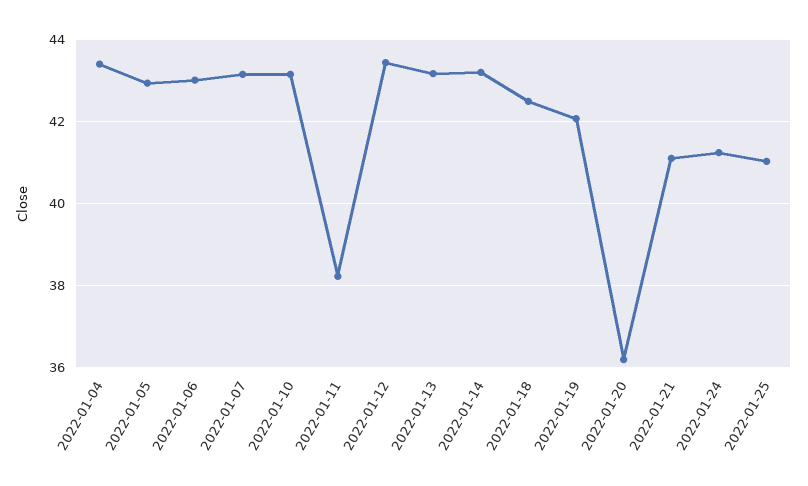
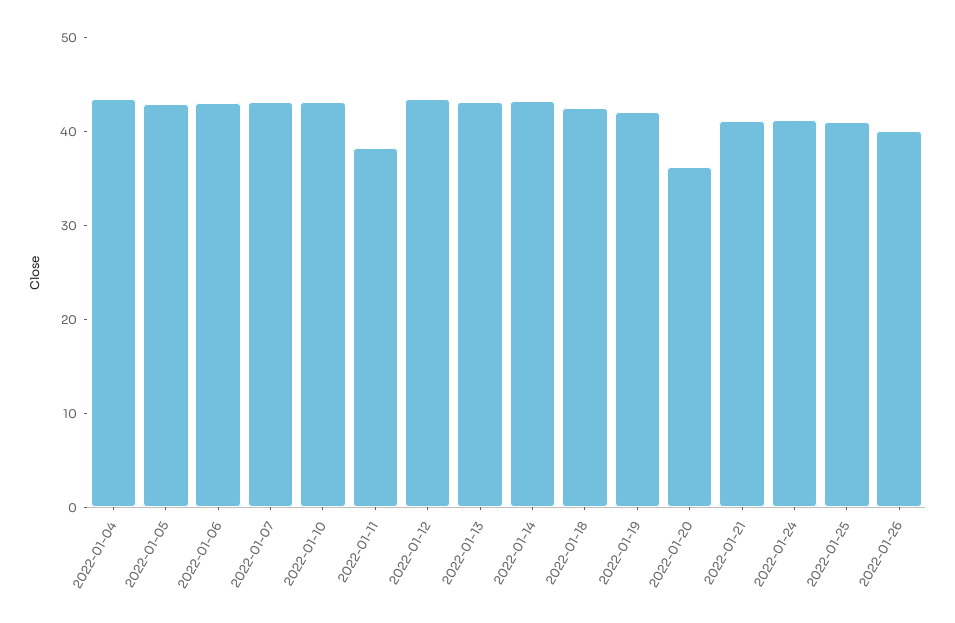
2022-01-26: none -> 40

